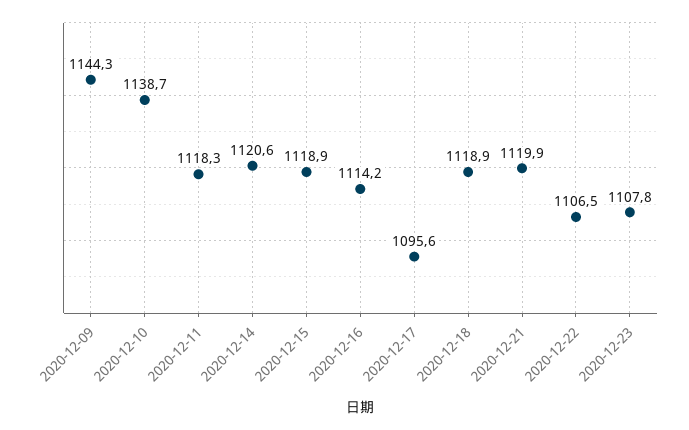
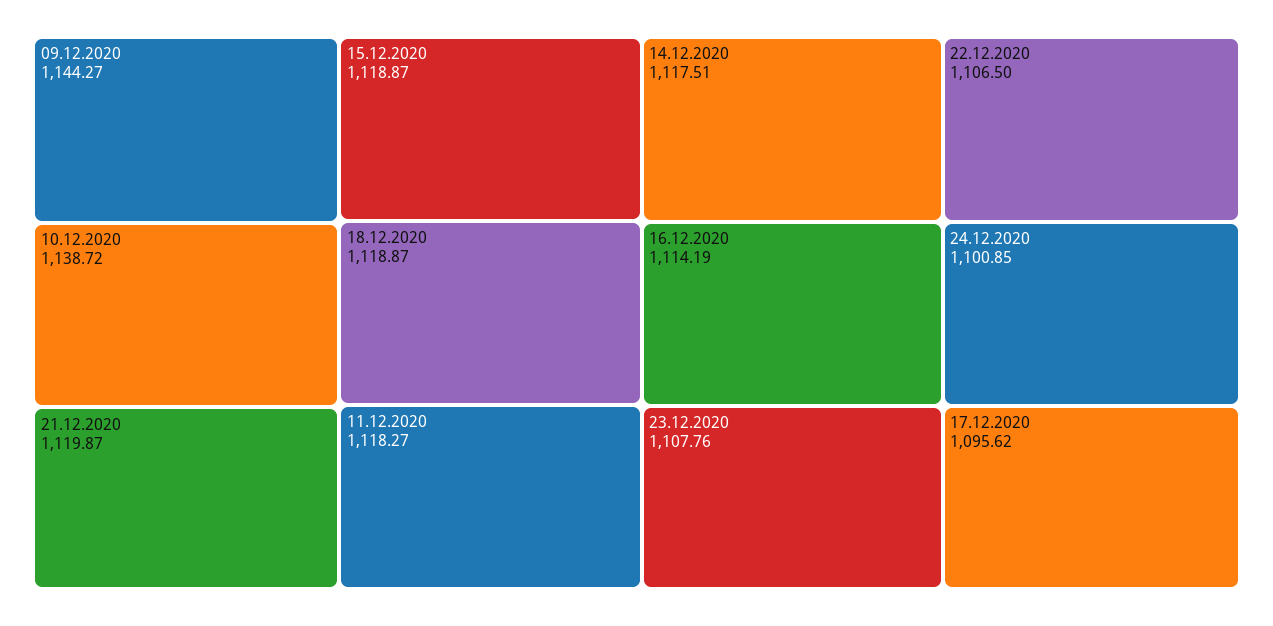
2020-12-14: 1120.6 -> 1117.51
24.12.2020: none -> 1100.85

